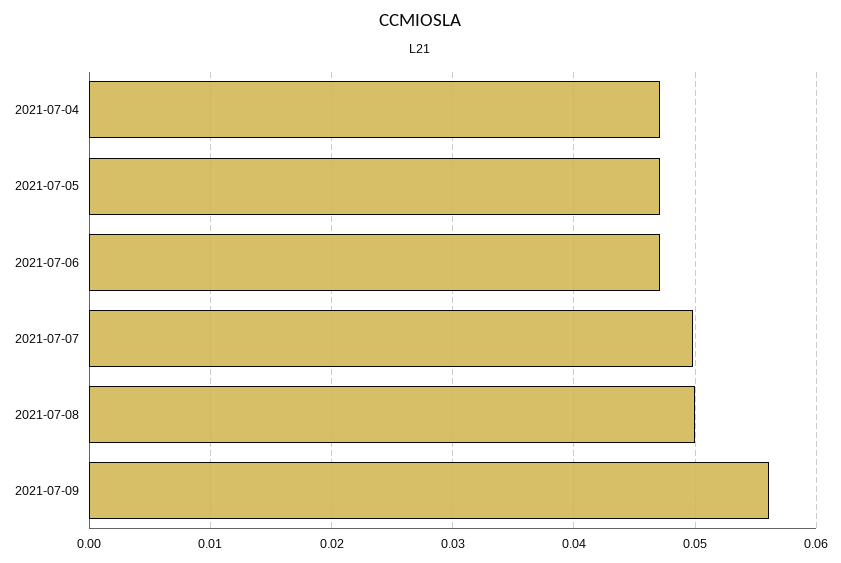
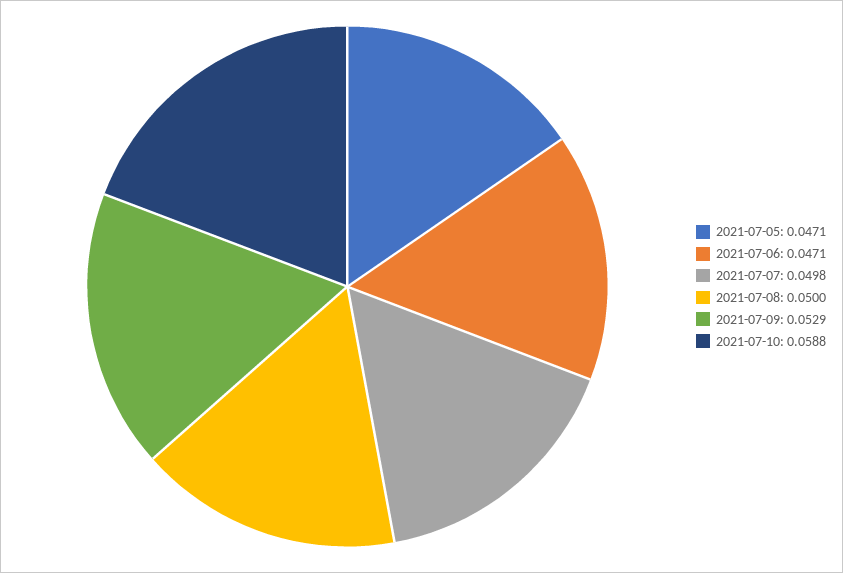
2021-07-04: 0.047 -> none
2021-07-09: 0.056 -> 0.0529
2021-07-10: none -> 0.0588

